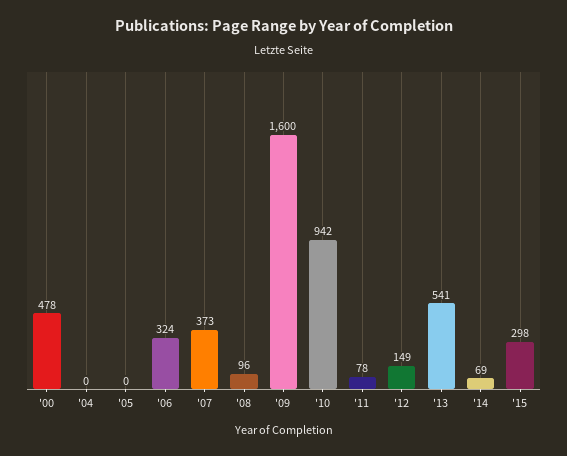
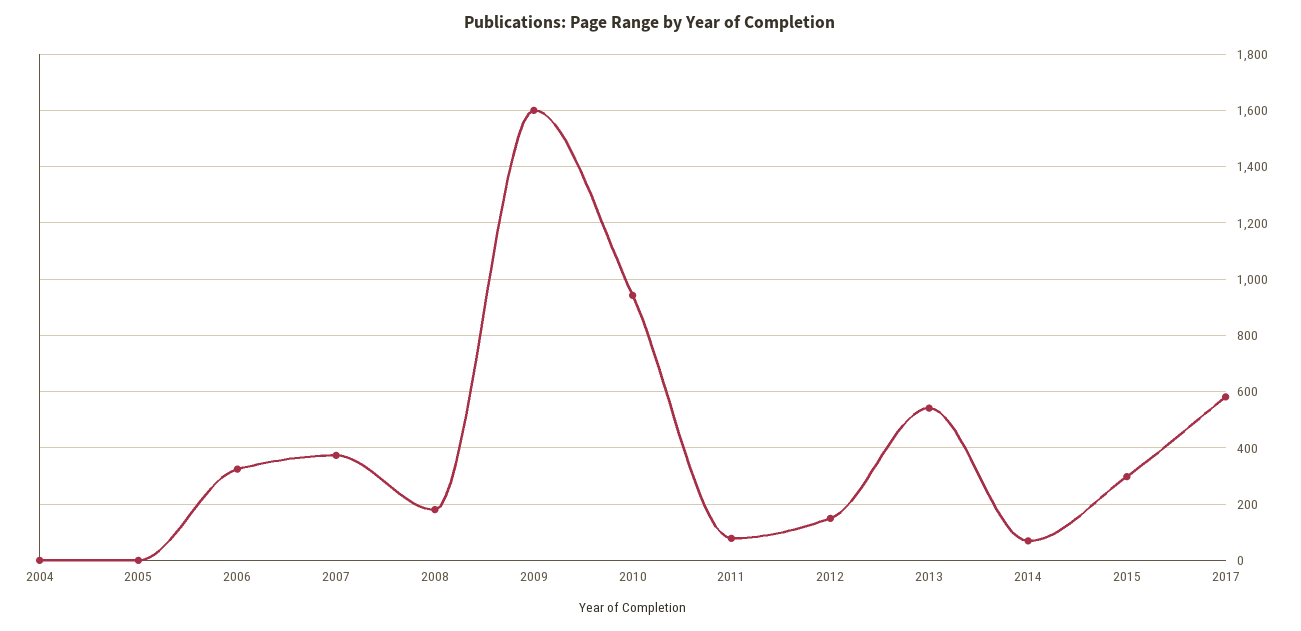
'00: 478 -> none
'08: 96 -> 175
2017: none -> 575

